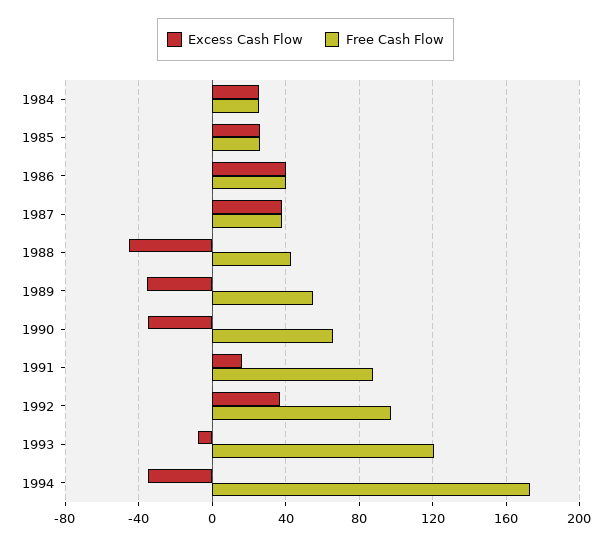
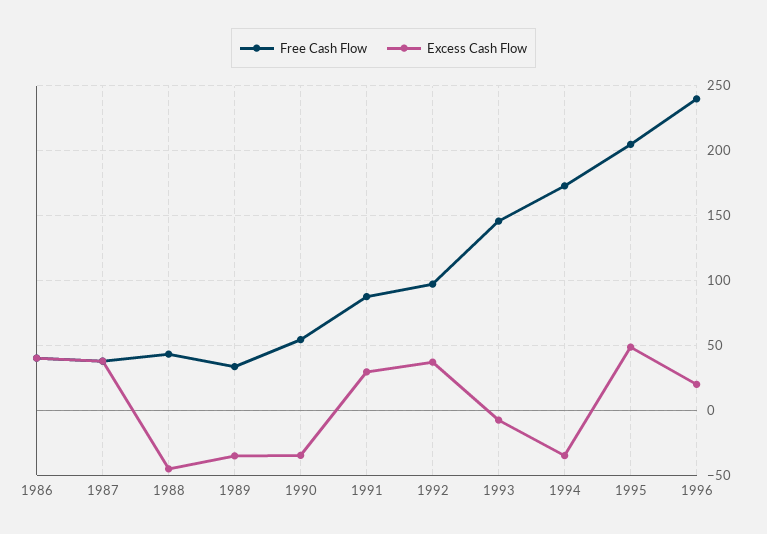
Excess Cash Flow, 1984: 25 -> none
Free Cash Flow, 1984: 25 -> none
Excess Cash Flow, 1985: 25 -> none
Free Cash Flow, 1985: 25 -> none
Free Cash Flow, 1989: 55 -> 35
Free Cash Flow, 1990: 65 -> 55
Excess Cash Flow, 1991: 15 -> 30
Free Cash Flow, 1993: 120 -> 145
Free Cash Flow, 1995: none -> 205
Excess Cash Flow, 1995: none -> 50
Free Cash Flow, 1996: none -> 240
Excess Cash Flow, 1996: none -> 20

